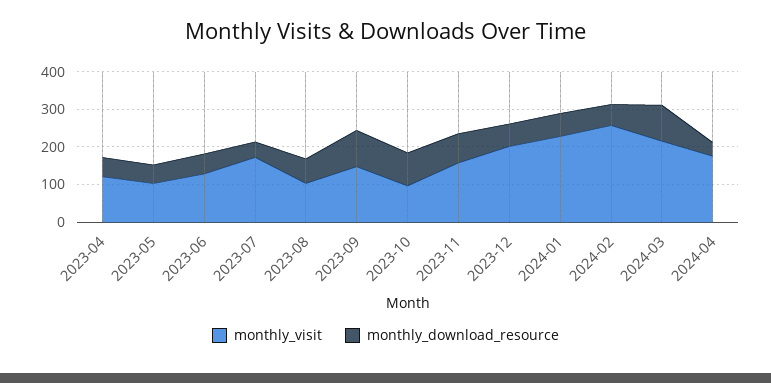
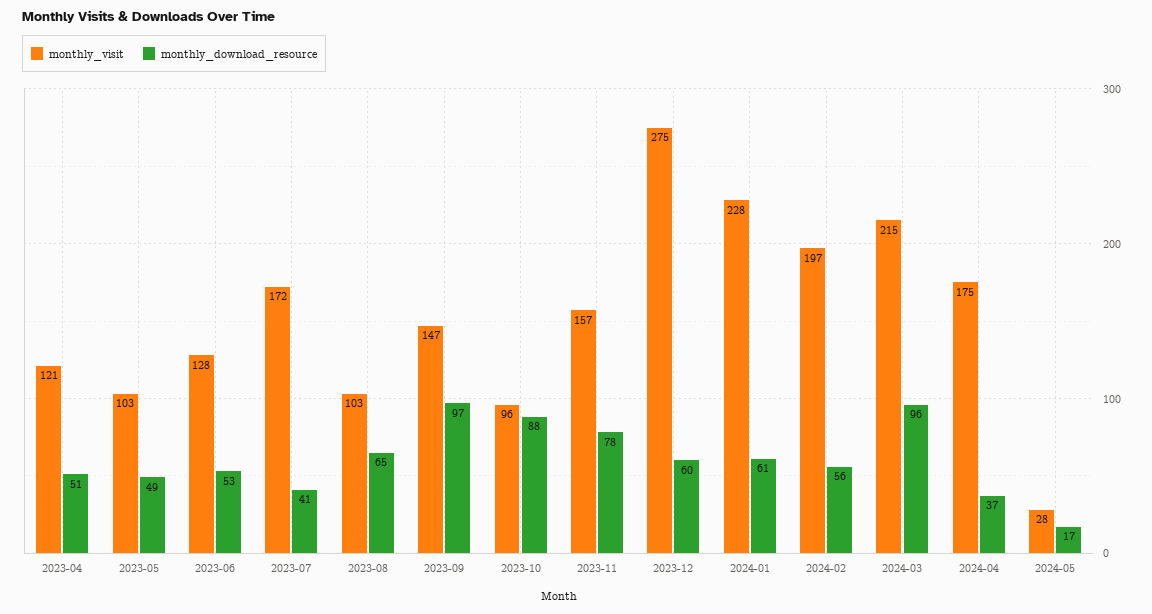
monthly_visit, 2023-12: 200 -> 275
monthly_visit, 2024-02: 250 -> 197
monthly_visit, 2024-05: none -> 28
monthly_download_resource, 2024-05: none -> 17

